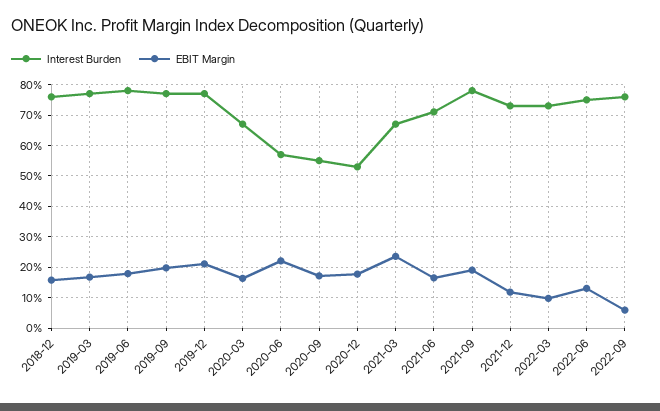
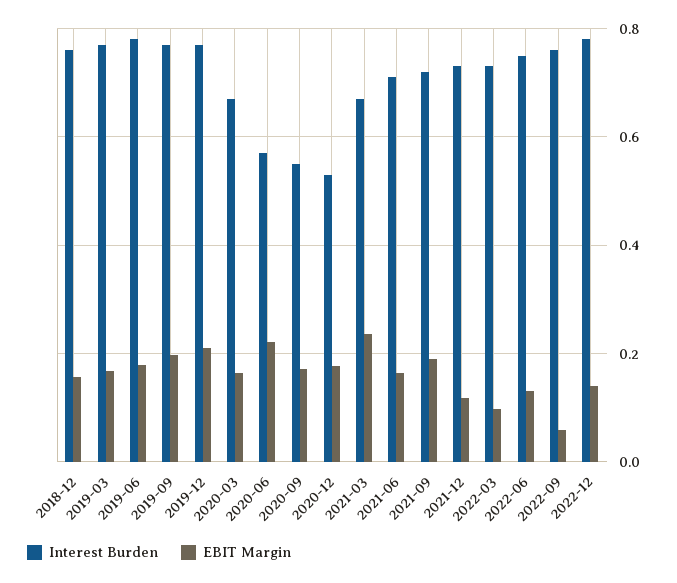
Interest Burden, 2021-09: 0.78 -> 0.72
Interest Burden, 2022-12: none -> 0.78
EBIT Margin, 2022-12: none -> 0.14

